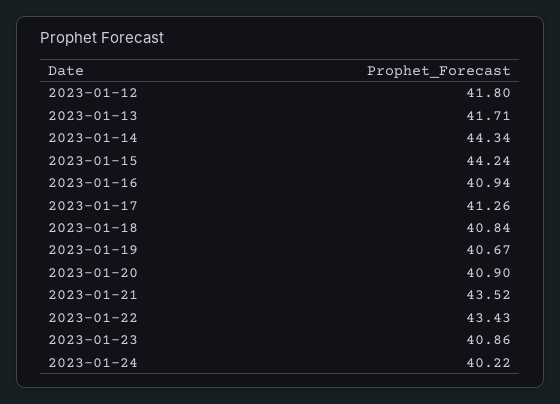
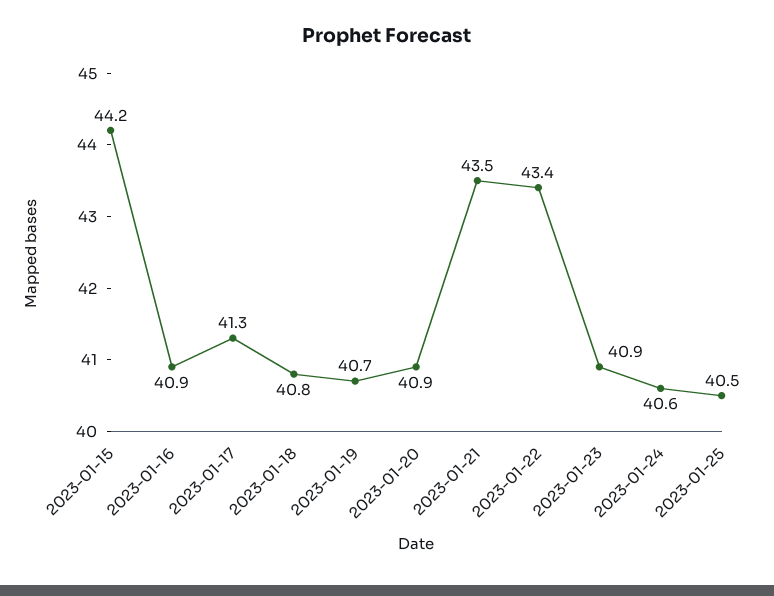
2023-01-12: 41.8 -> none
2023-01-13: 41.71 -> none
2023-01-14: 44.34 -> none
2023-01-24: 40.22 -> 40.6
2023-01-25: none -> 40.5

